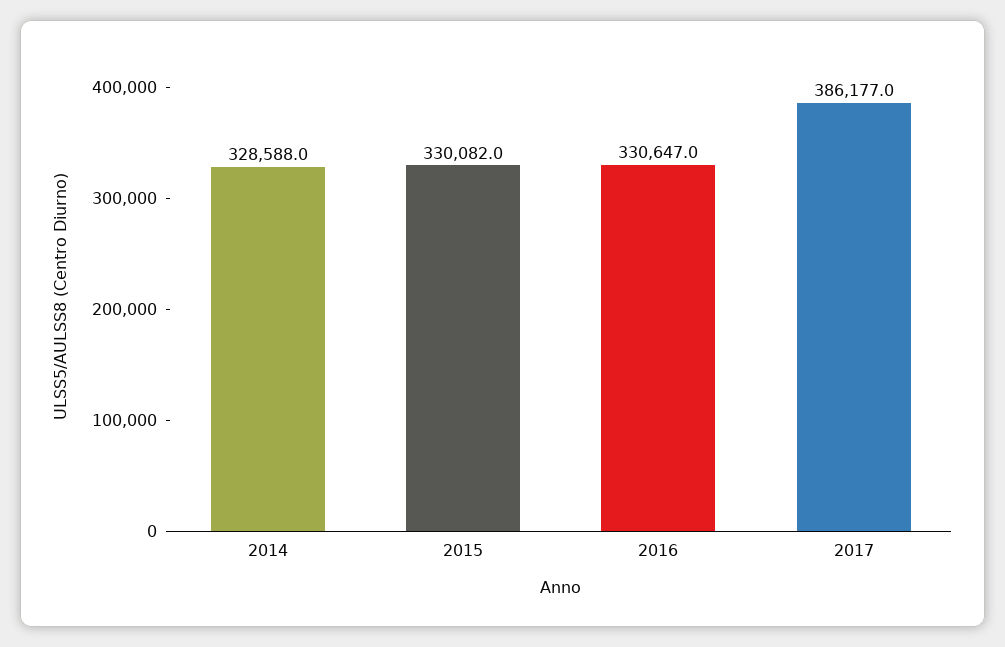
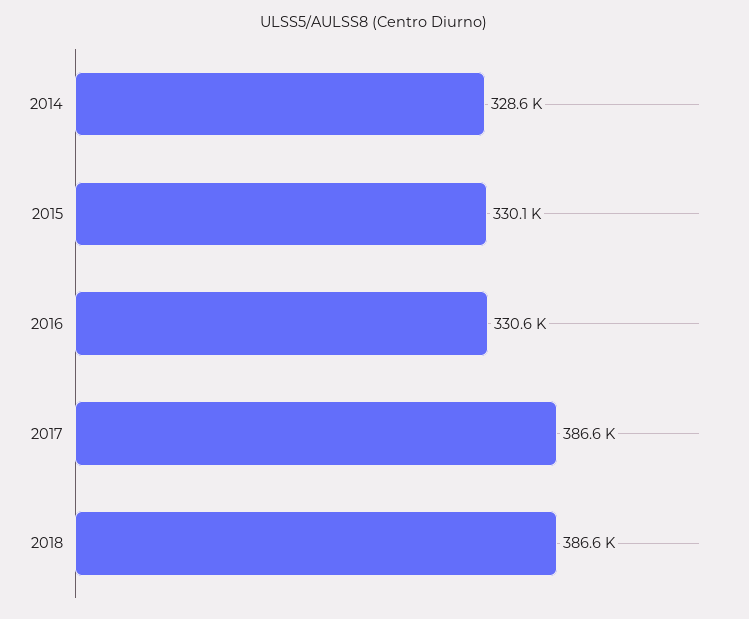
2017: 386177 -> 386600
2018: none -> 386600

